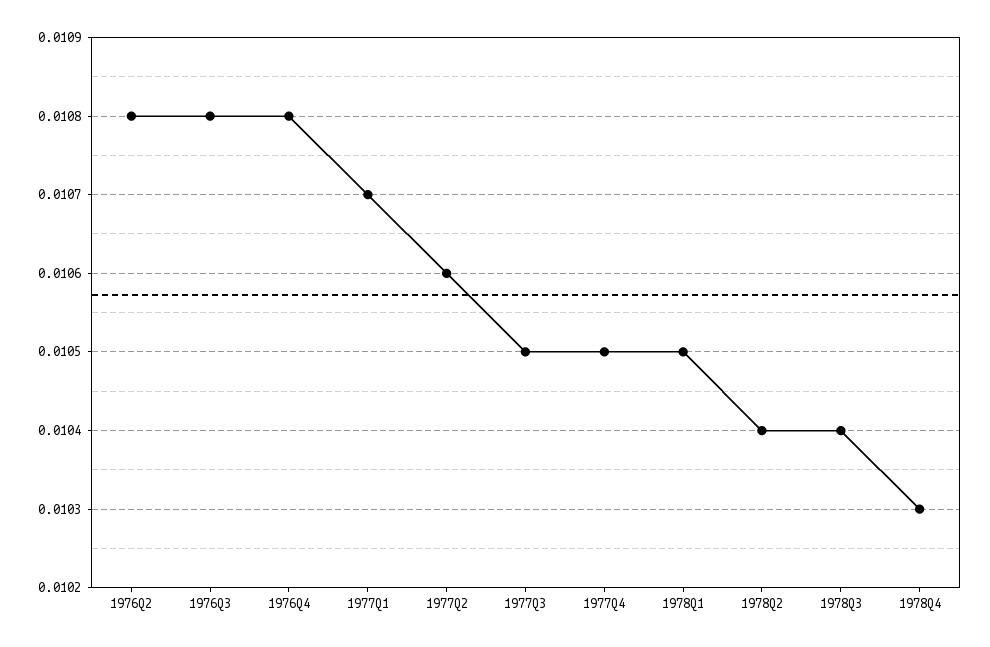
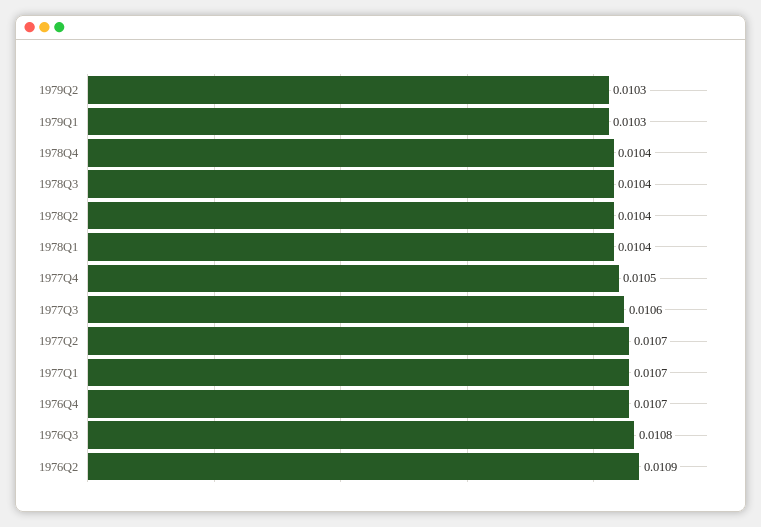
1976Q2: 0.0108 -> 0.0109
1976Q4: 0.0108 -> 0.0107
1977Q2: 0.0106 -> 0.0107
1977Q3: 0.0105 -> 0.0106
1978Q1: 0.0105 -> 0.0104
1978Q4: 0.0103 -> 0.0104
1979Q2: none -> 0.0103
1979Q1: none -> 0.0103

